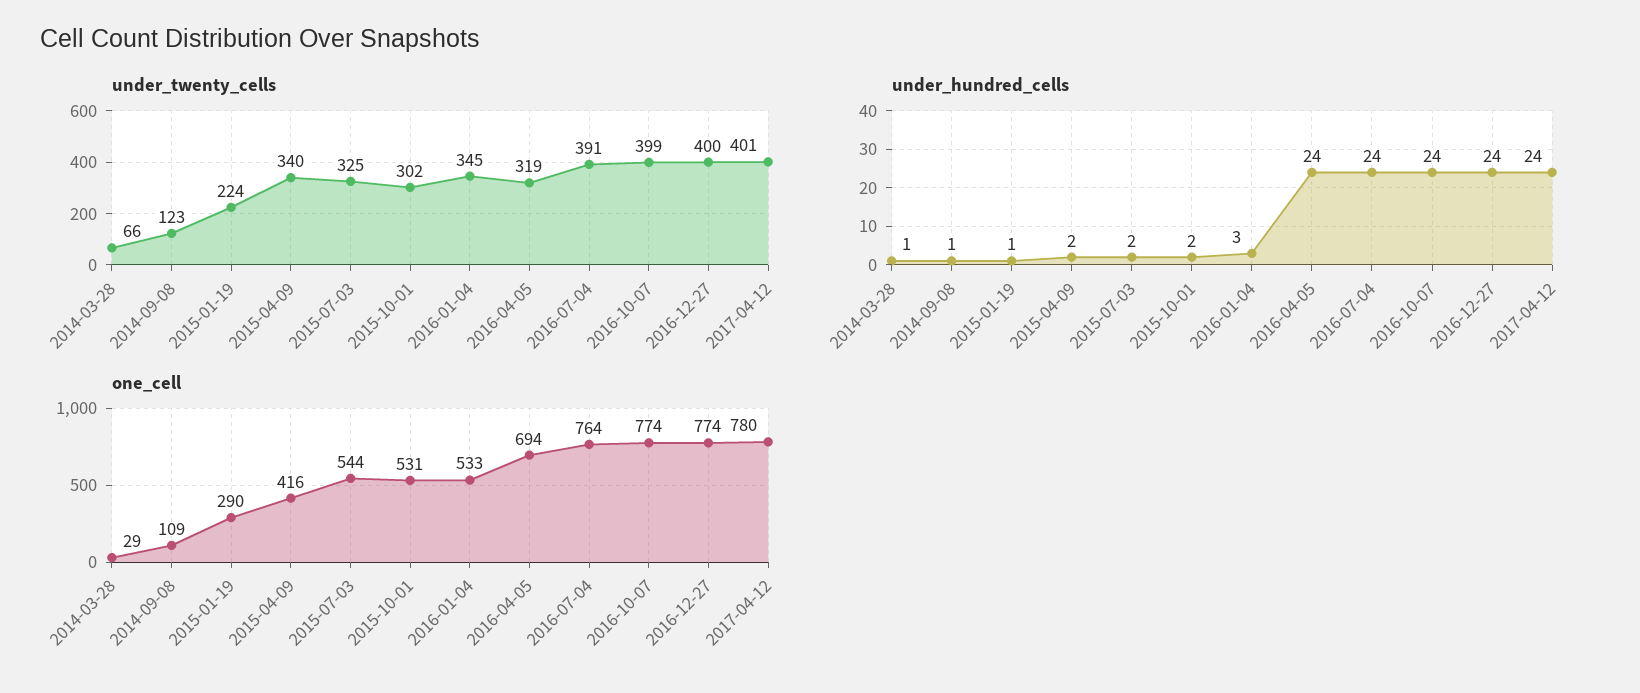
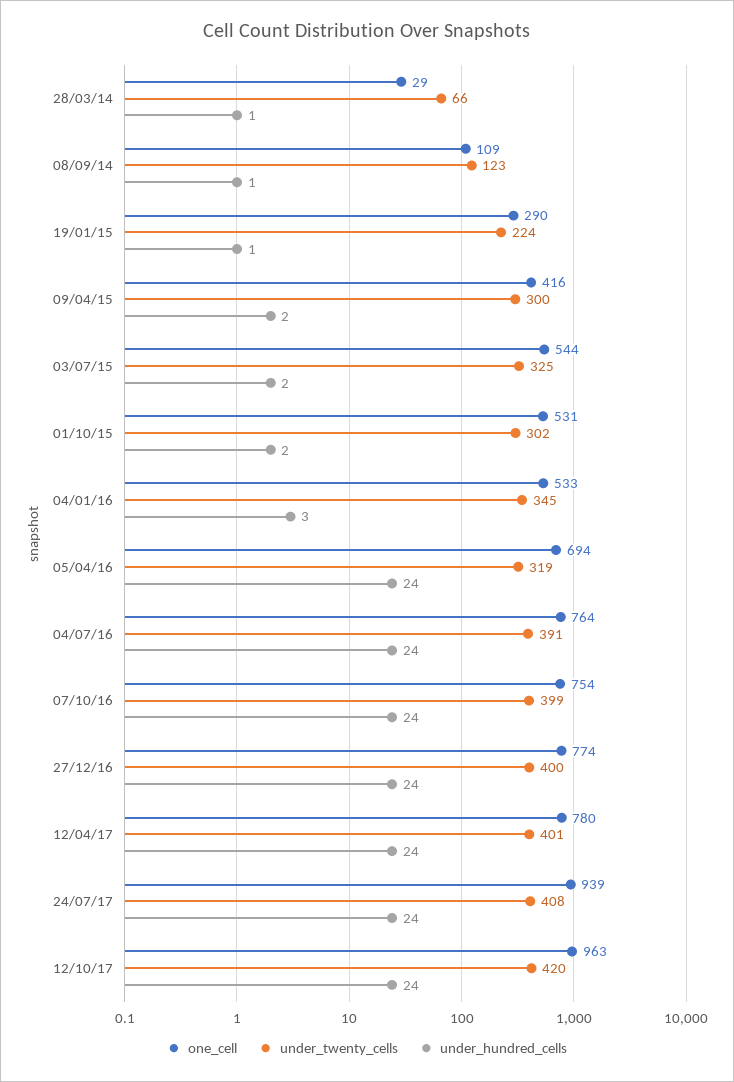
under_twenty_cells, 2015-04-09: 340 -> 300
one_cell, 2016-10-07: 774 -> 754
one_cell, 24/07/17: none -> 939
under_twenty_cells, 24/07/17: none -> 408
under_hundred_cells, 24/07/17: none -> 24
one_cell, 12/10/17: none -> 963
under_twenty_cells, 12/10/17: none -> 420
under_hundred_cells, 12/10/17: none -> 24

